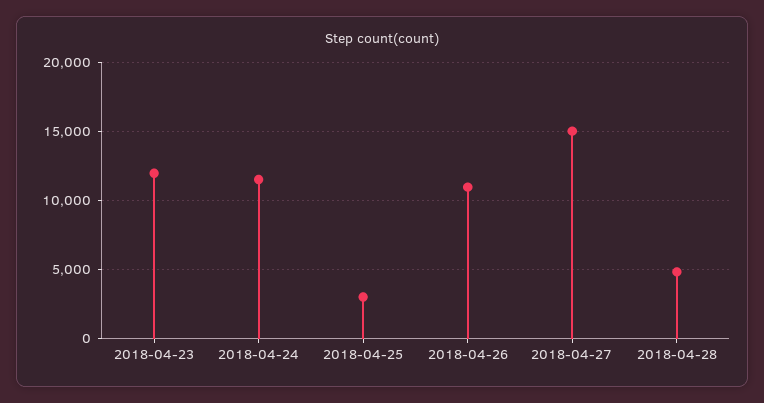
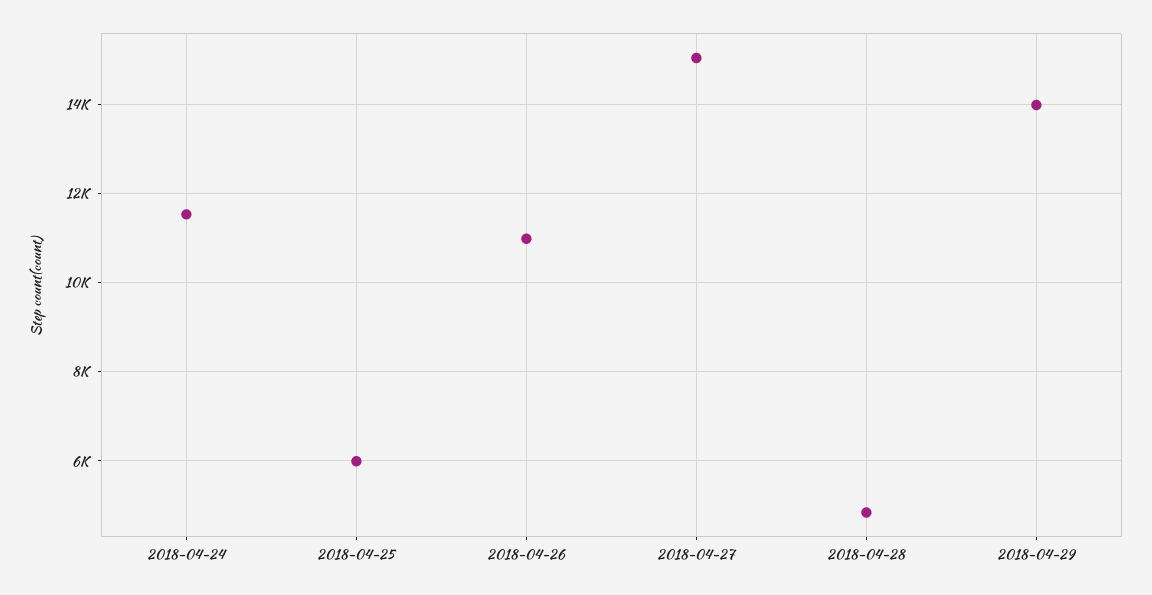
2018-04-23: 12000 -> none
2018-04-25: 3000 -> 6000
2018-04-29: none -> 14000

